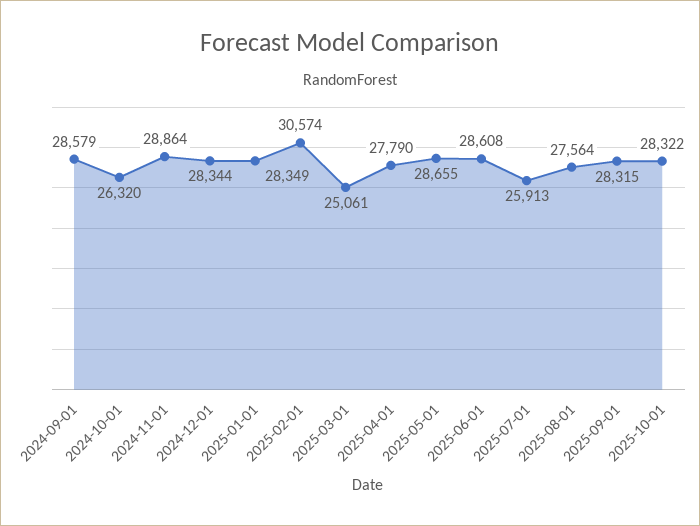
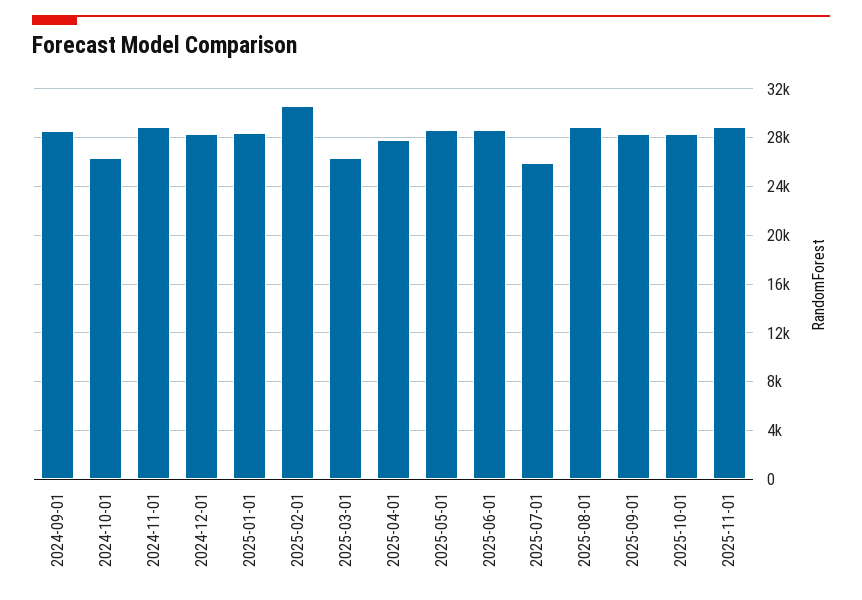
2025-03-01: 25061 -> 26500
2025-08-01: 27564 -> 29000
2025-11-01: none -> 29000

